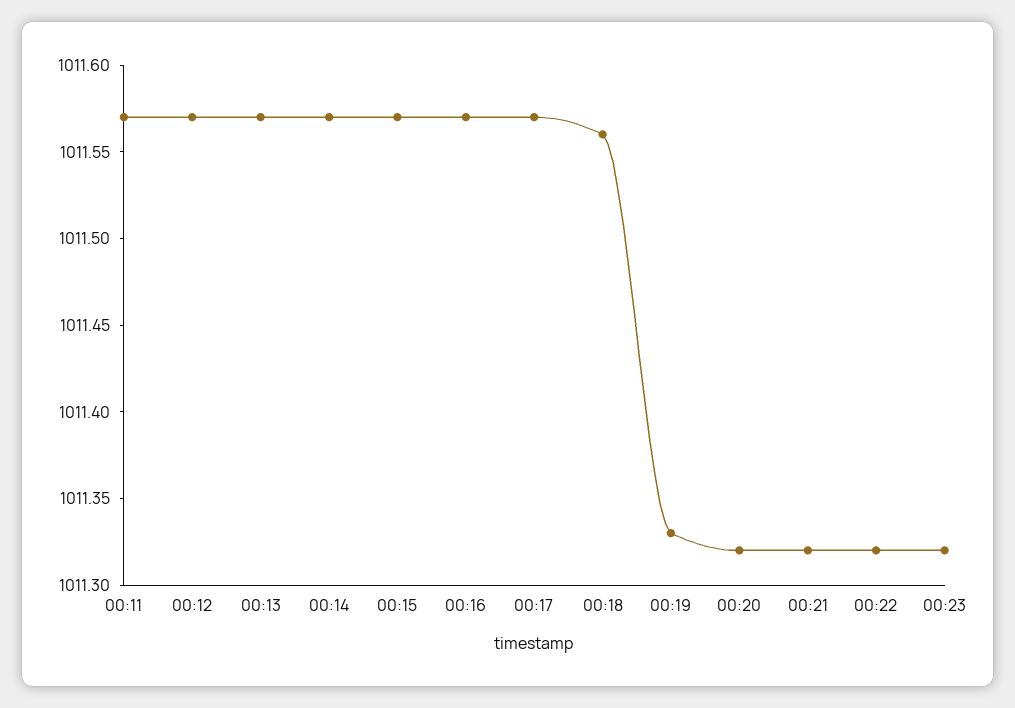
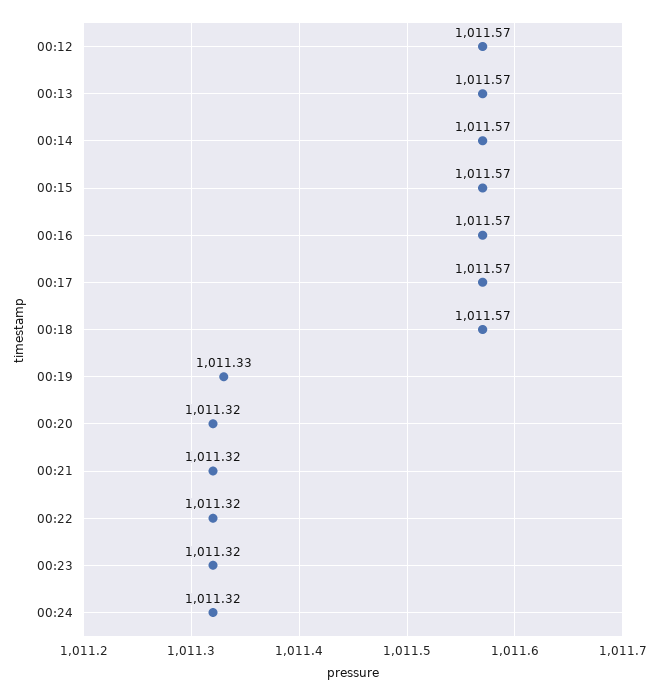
00:11: 1011.57 -> none
00:18: 1011.56 -> 1011.57
00:24: none -> 1011.32

